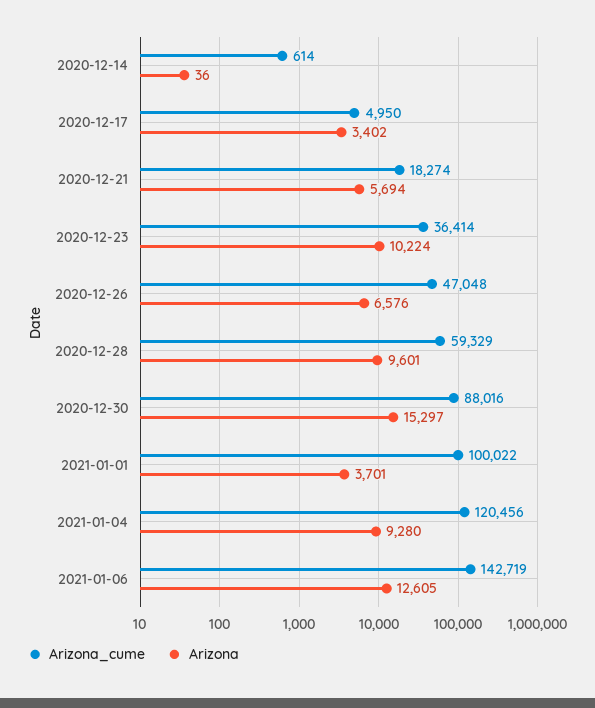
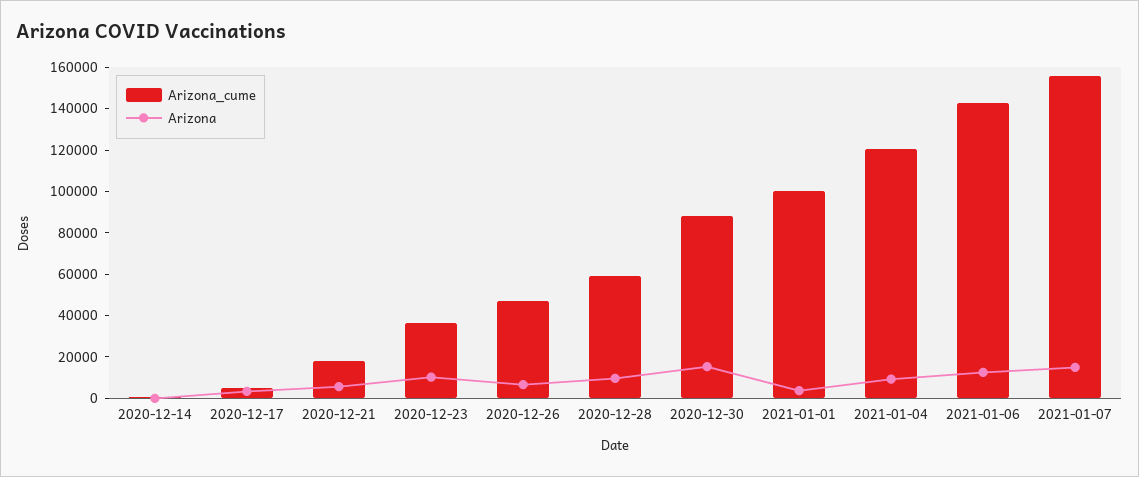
Arizona_cume, 2021-01-07: none -> 155000
Arizona, 2021-01-07: none -> 15000

